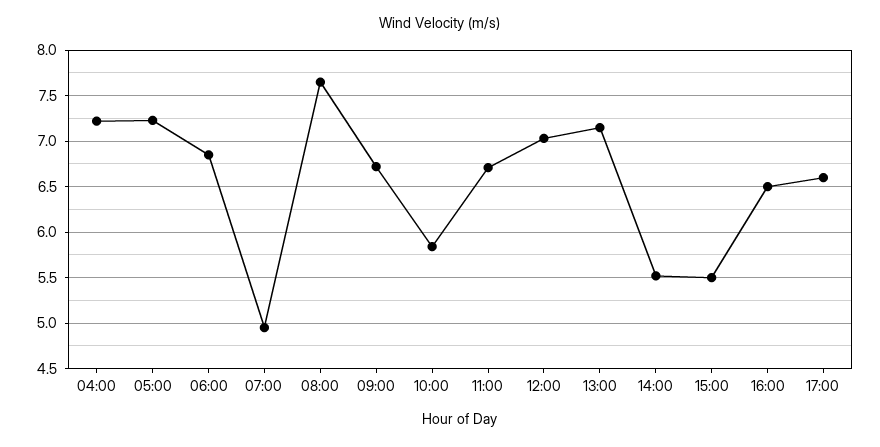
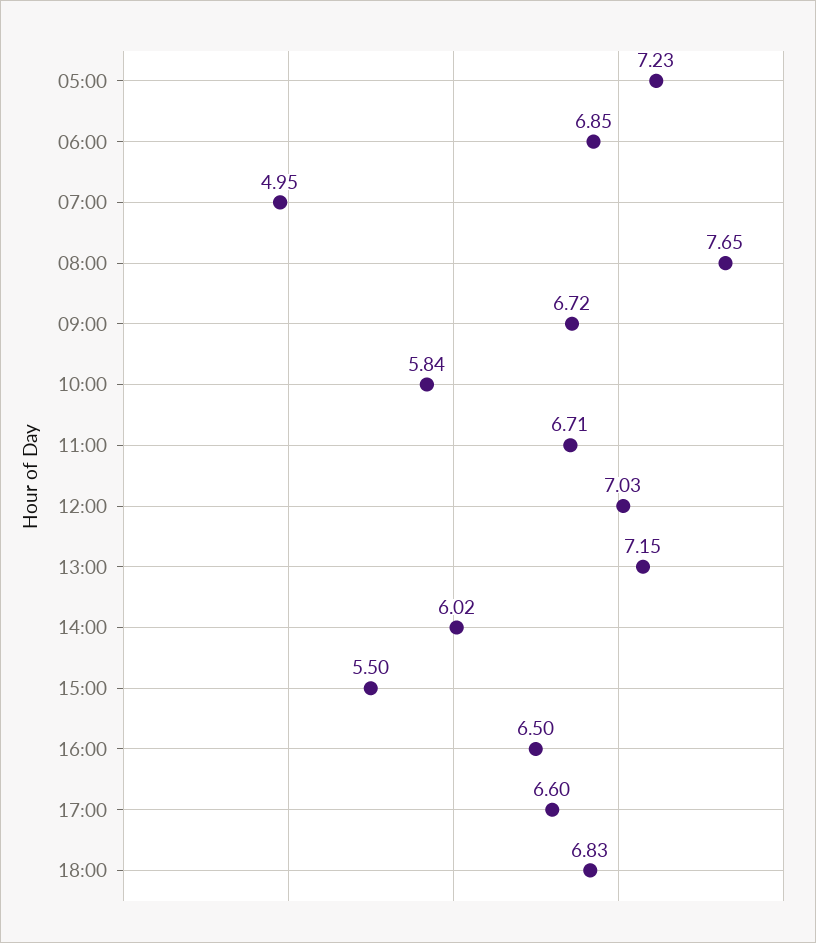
04:00: 7.2 -> none
14:00: 5.5 -> 6.02
18:00: none -> 6.83

